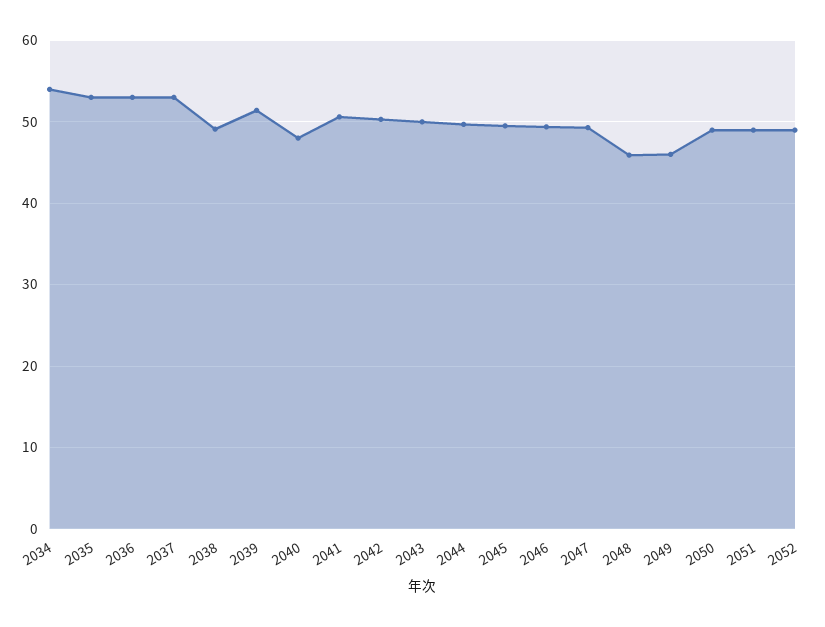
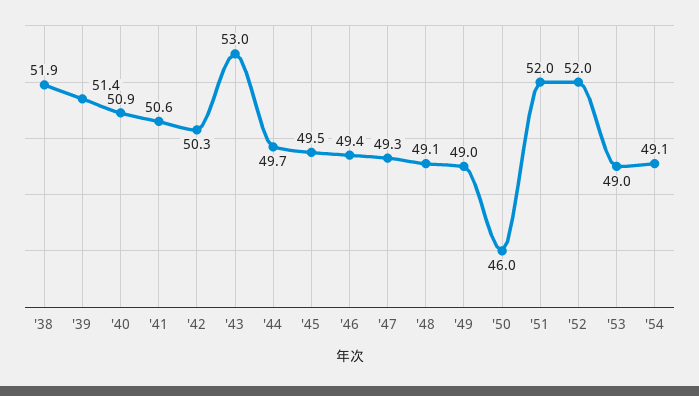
2034: 54 -> none
2035: 53 -> none
2036: 53 -> none
2037: 53 -> none
2038: 49 -> 51.9
2040: 48 -> 50.9
2043: 50 -> 53
2048: 46 -> 49.1
2049: 46 -> 49
2050: 49 -> 46
2051: 49 -> 52
2052: 49 -> 52
'53: none -> 49
'54: none -> 49.1

